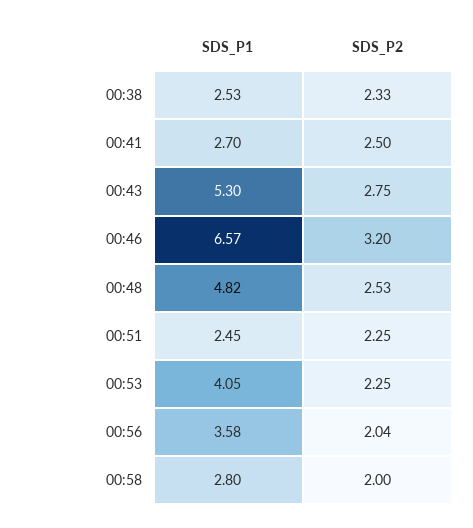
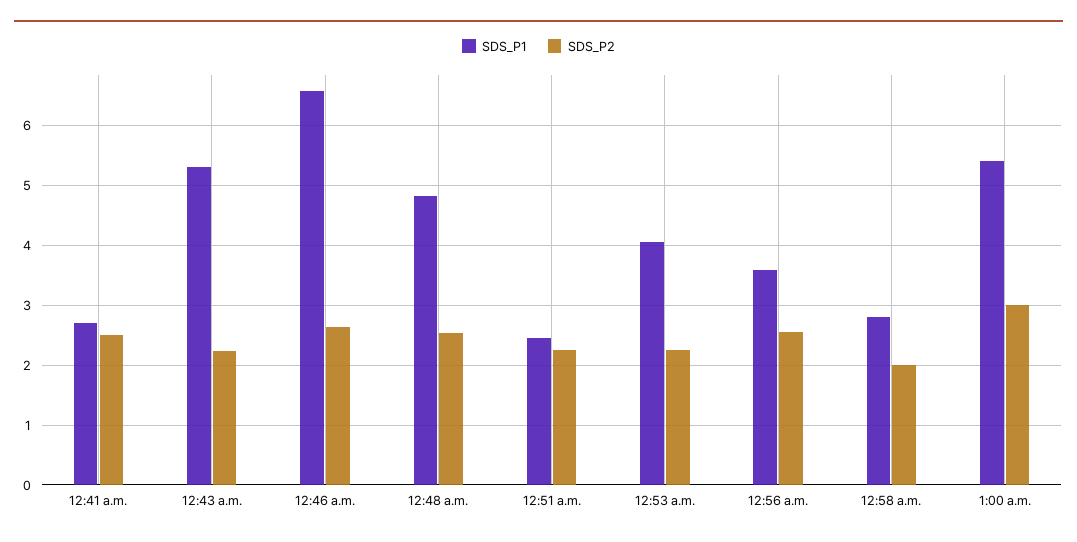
SDS_P1, 00:38: 2.53 -> none
SDS_P2, 00:38: 2.33 -> none
SDS_P2, 00:43: 2.75 -> 2.2
SDS_P2, 00:46: 3.2 -> 2.6
SDS_P2, 00:56: 2.04 -> 2.6
SDS_P1, 1:00 a.m.: none -> 5.4
SDS_P2, 1:00 a.m.: none -> 3

